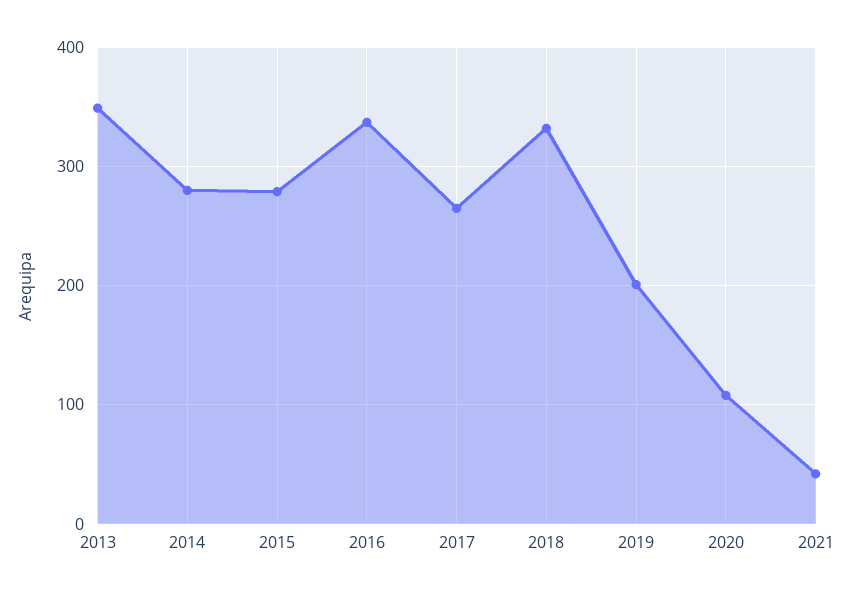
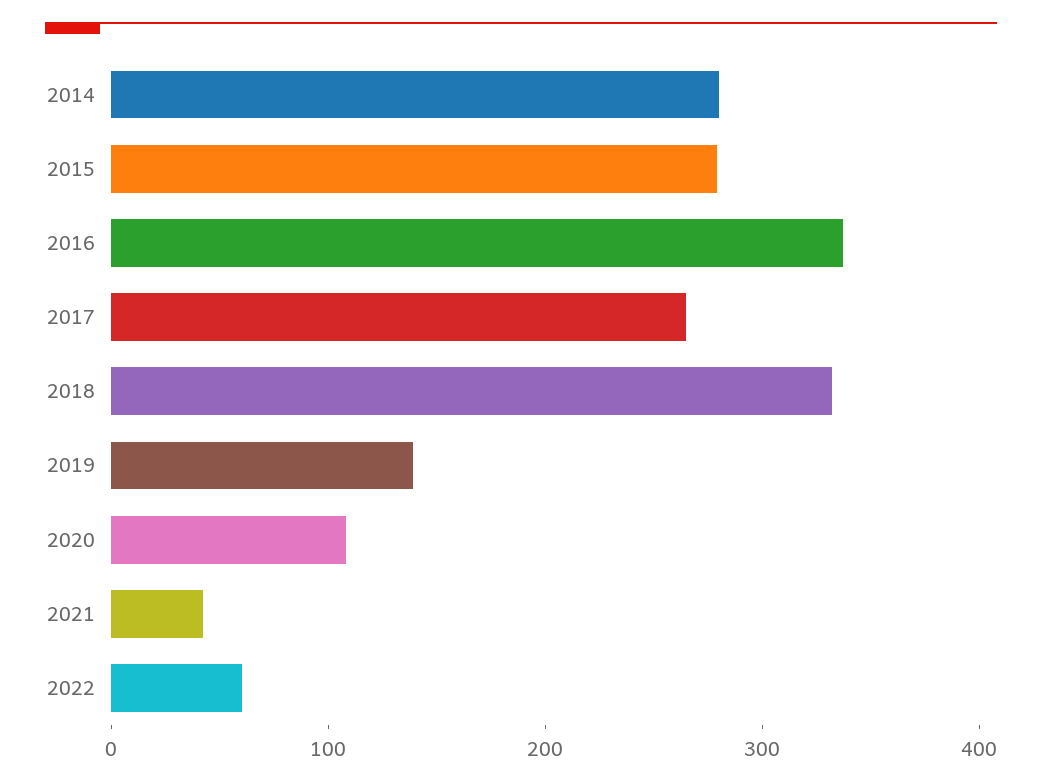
2013: 350 -> none
2019: 200 -> 140
2022: none -> 60

